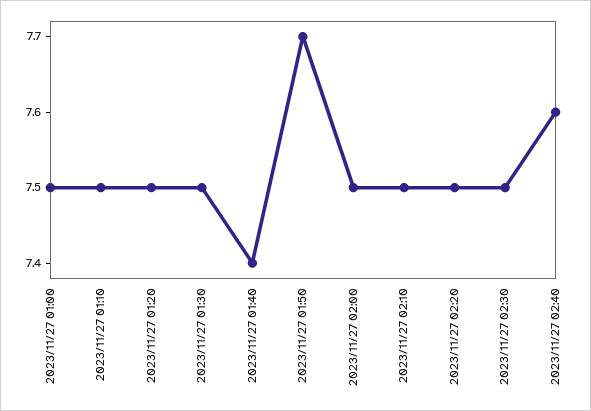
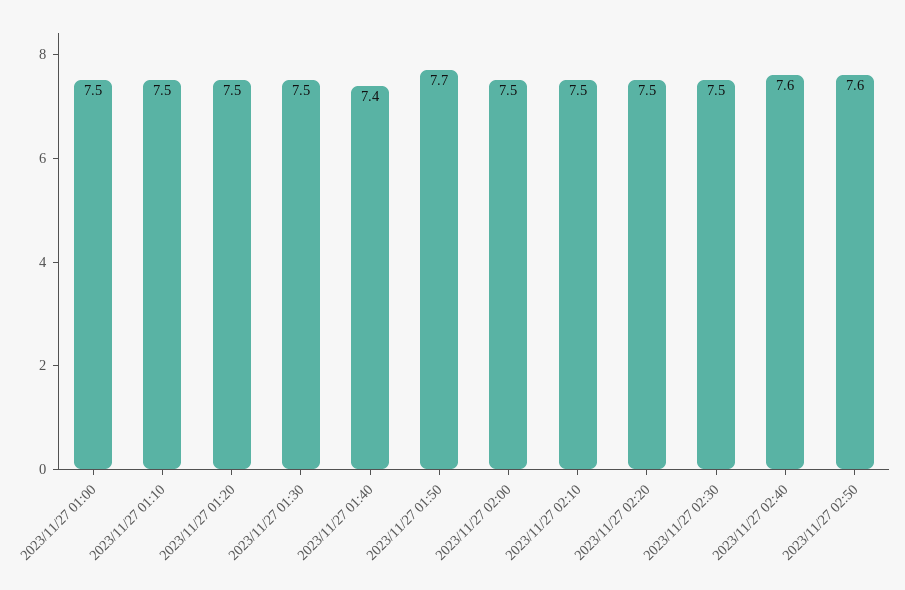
2023/11/27 02:50: none -> 7.6

